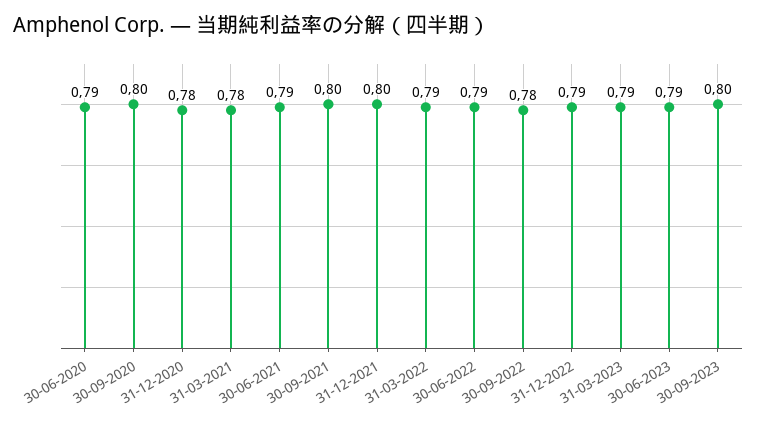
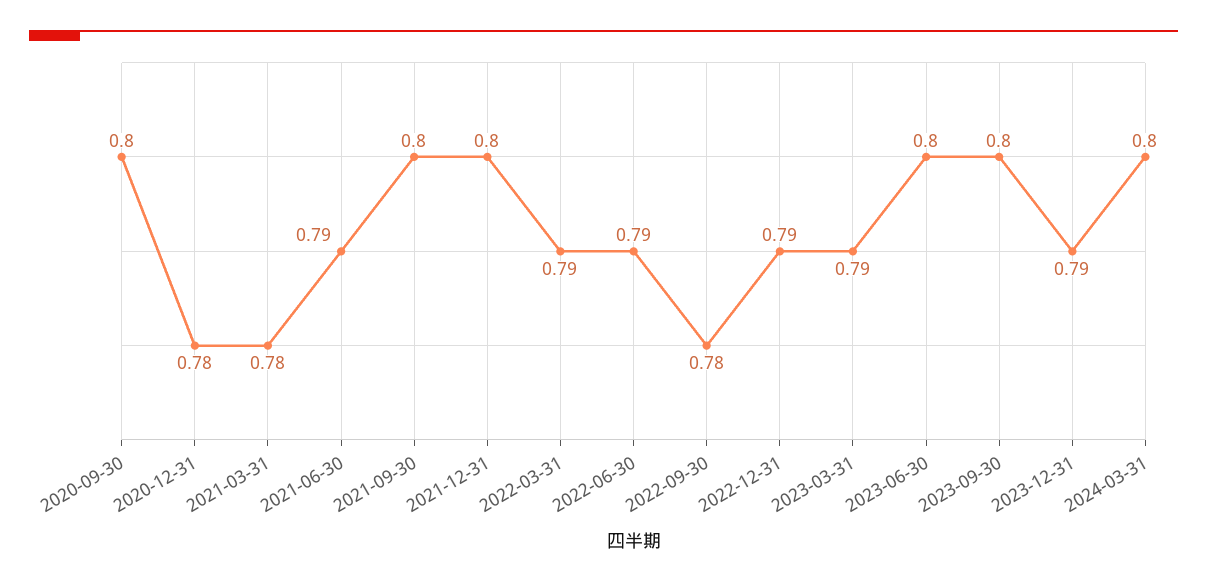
30-06-2020: 0.79 -> none
30-06-2023: 0.79 -> 0.8
2023-12-31: none -> 0.79
2024-03-31: none -> 0.8

